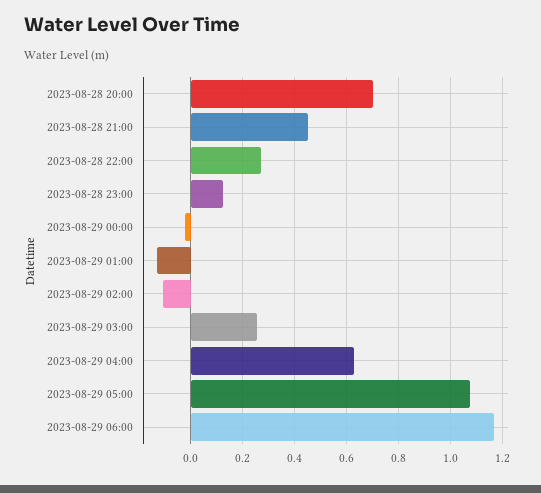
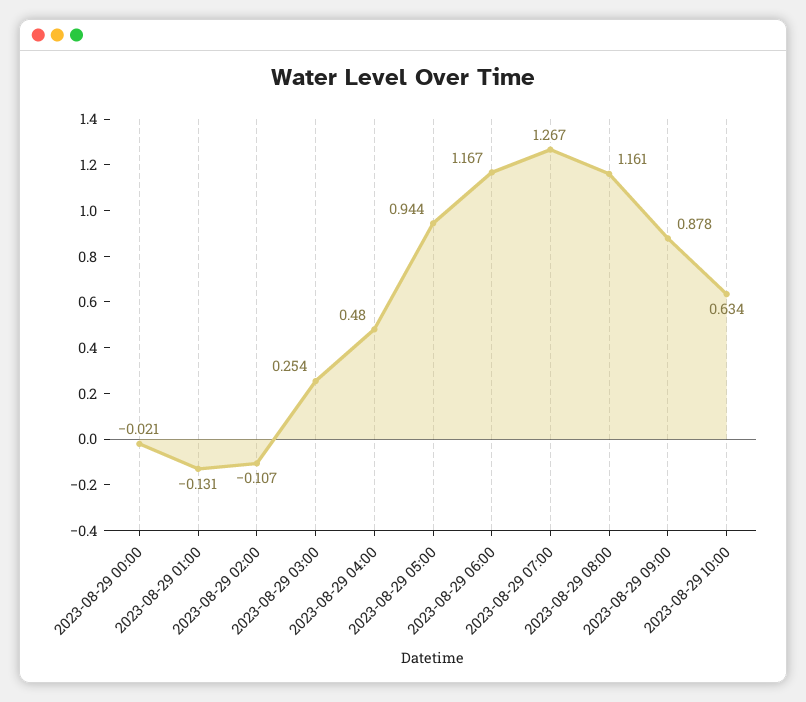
2023-08-28 20:00: 0.7 -> none
2023-08-28 21:00: 0.45 -> none
2023-08-28 22:00: 0.275 -> none
2023-08-28 23:00: 0.125 -> none
2023-08-29 04:00: 0.625 -> 0.48
2023-08-29 05:00: 1.075 -> 0.944
2023-08-29 07:00: none -> 1.267
2023-08-29 08:00: none -> 1.161
2023-08-29 09:00: none -> 0.878
2023-08-29 10:00: none -> 0.634

